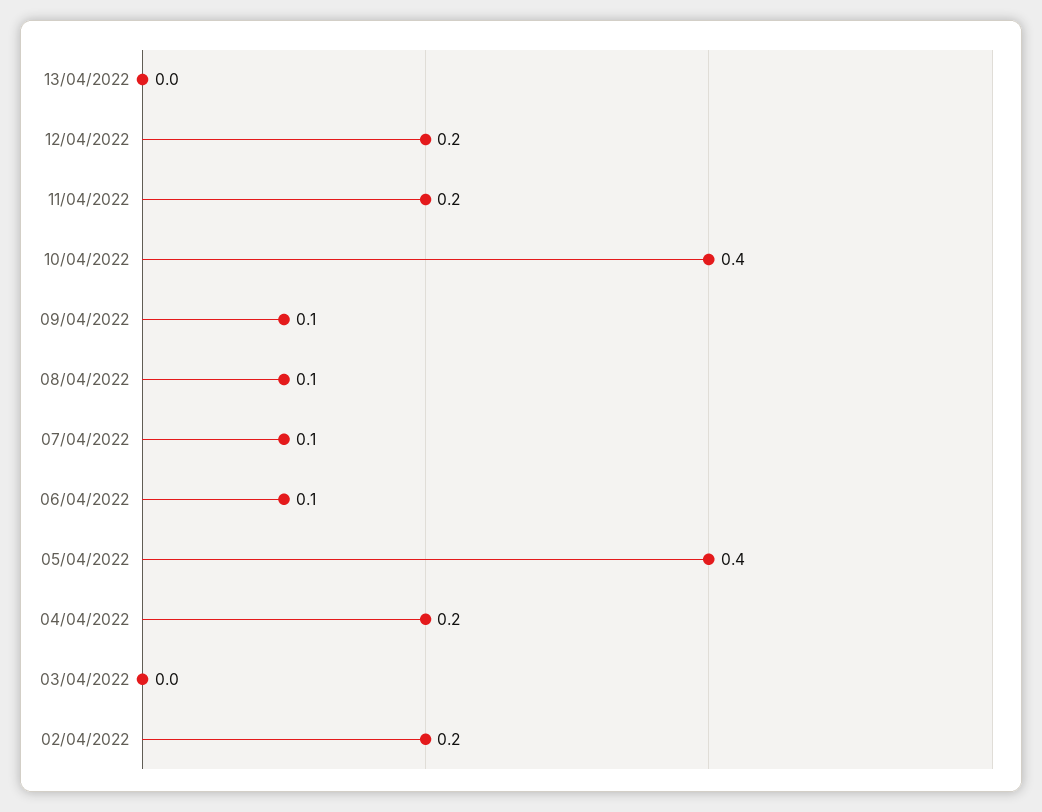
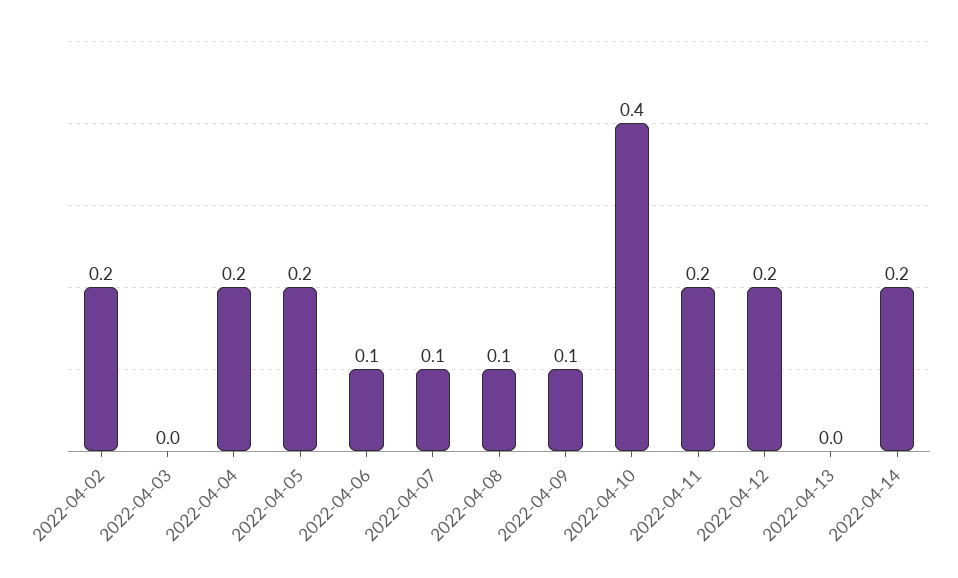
05/04/2022: 0.4 -> 0.2
2022-04-14: none -> 0.2

